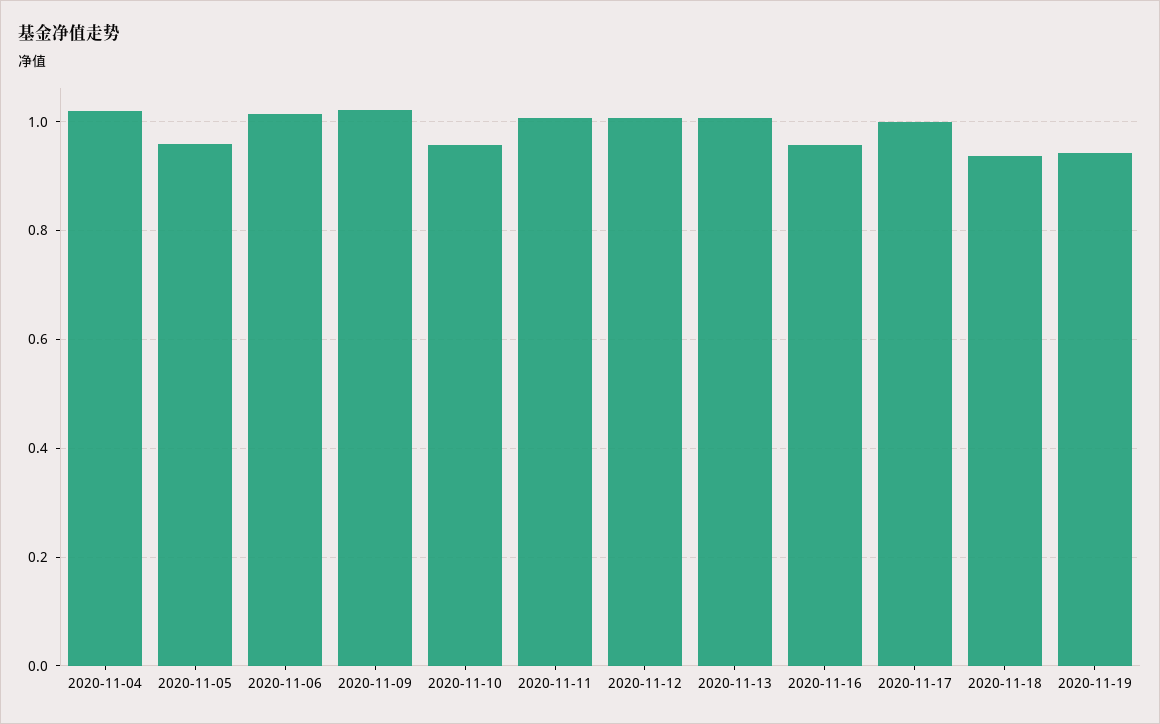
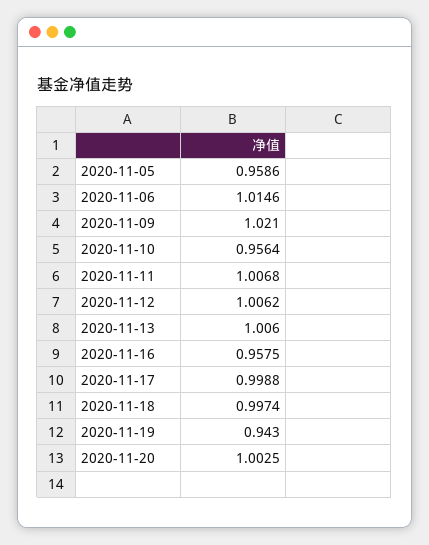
2020-11-04: 1.02 -> none
2020-11-18: 0.94 -> 0.9974
2020-11-20: none -> 1.0025

